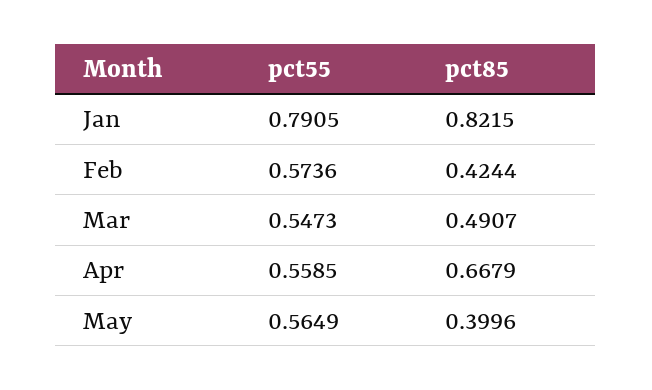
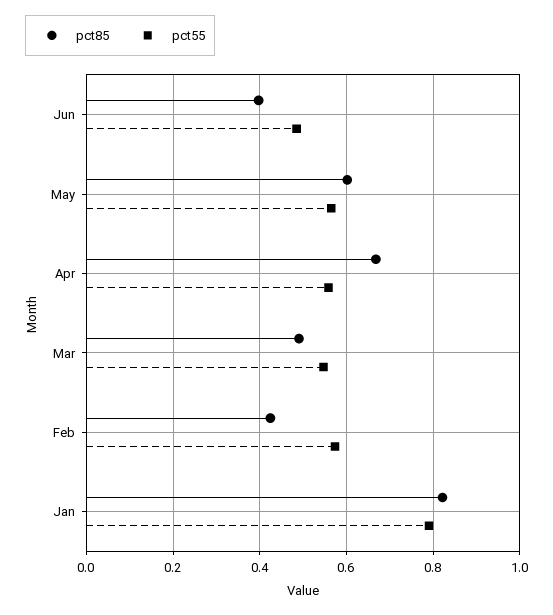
pct85, May: 0.3996 -> 0.6
pct85, Jun: none -> 0.4
pct55, Jun: none -> 0.48

